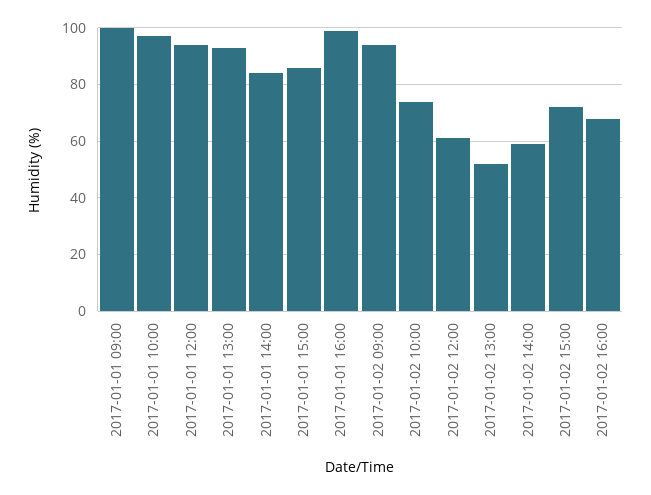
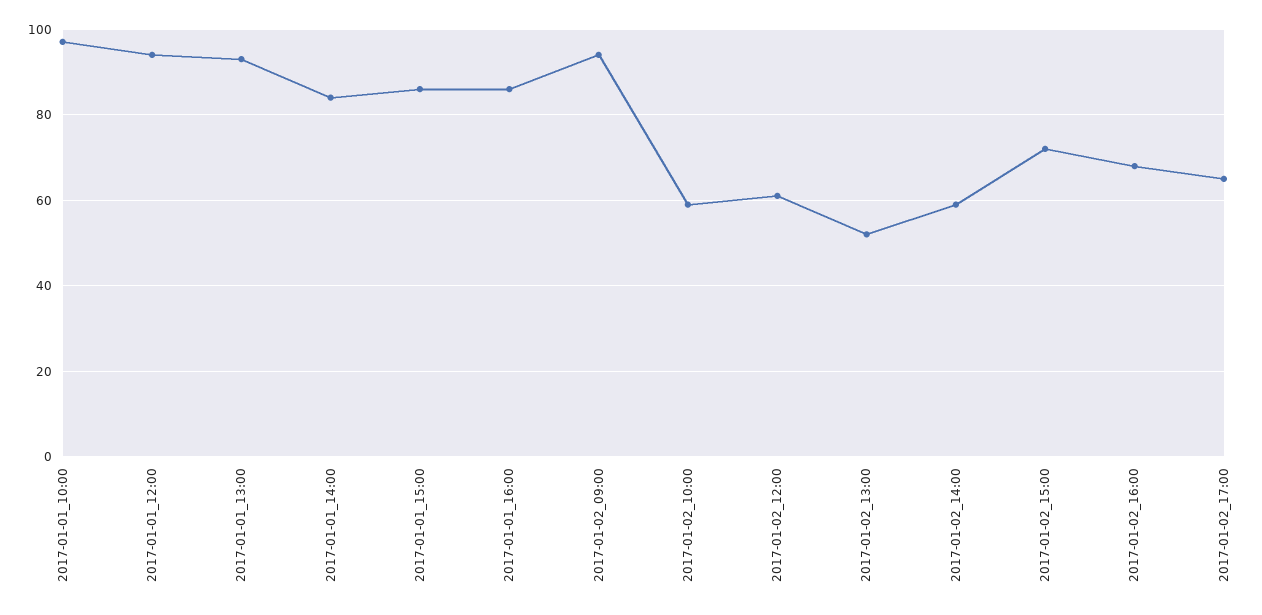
2017-01-01 09:00: 100 -> none
2017-01-01 16:00: 100 -> 85
2017-01-02 10:00: 75 -> 60
2017-01-02_17:00: none -> 65

